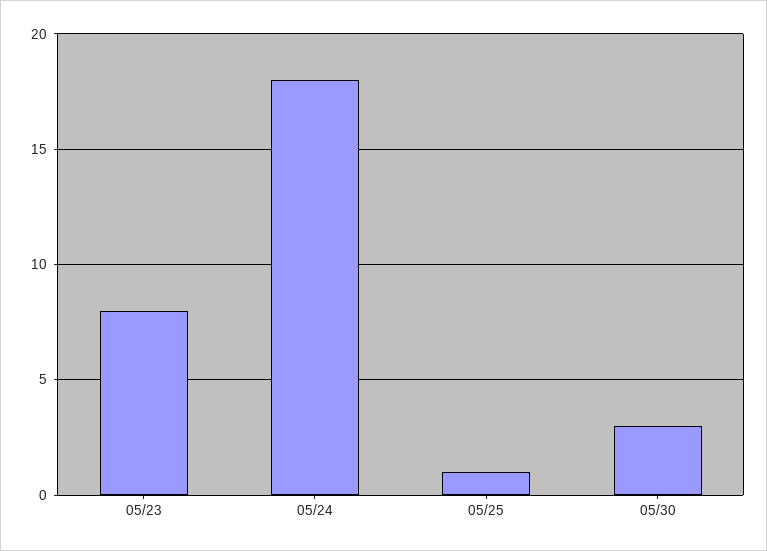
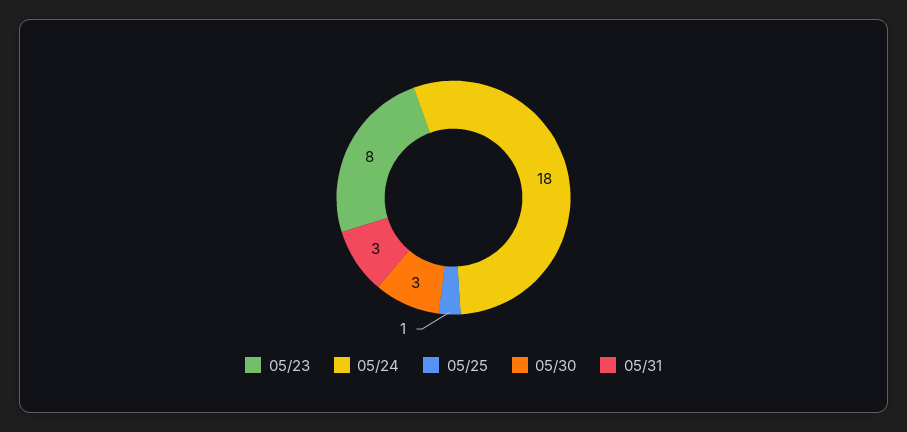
05/31: none -> 3

